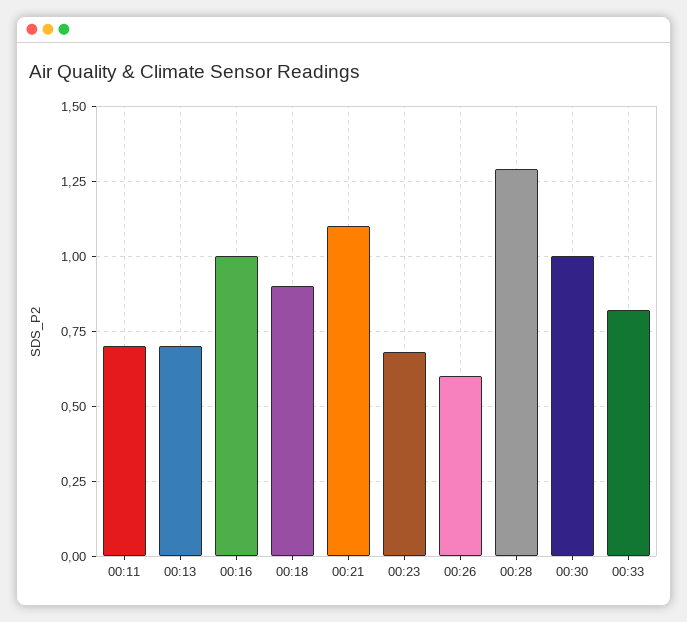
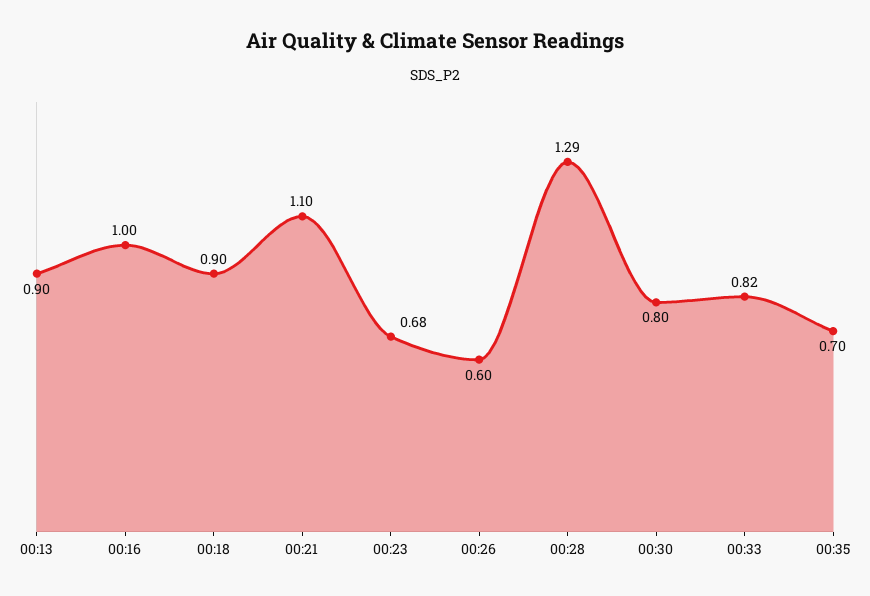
00:11: 0.7 -> none
00:13: 0.7 -> 0.9
00:30: 1 -> 0.8
00:35: none -> 0.7

